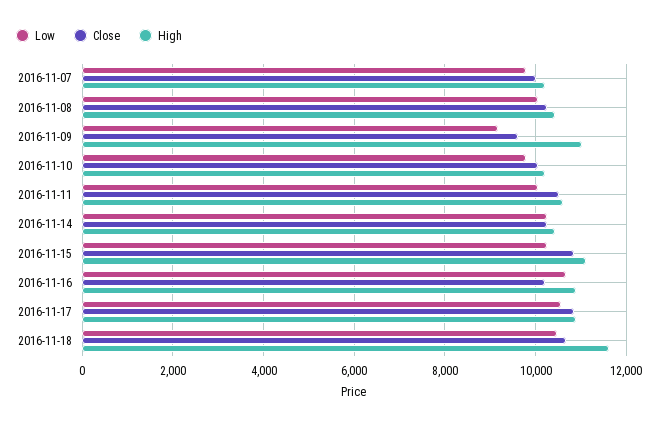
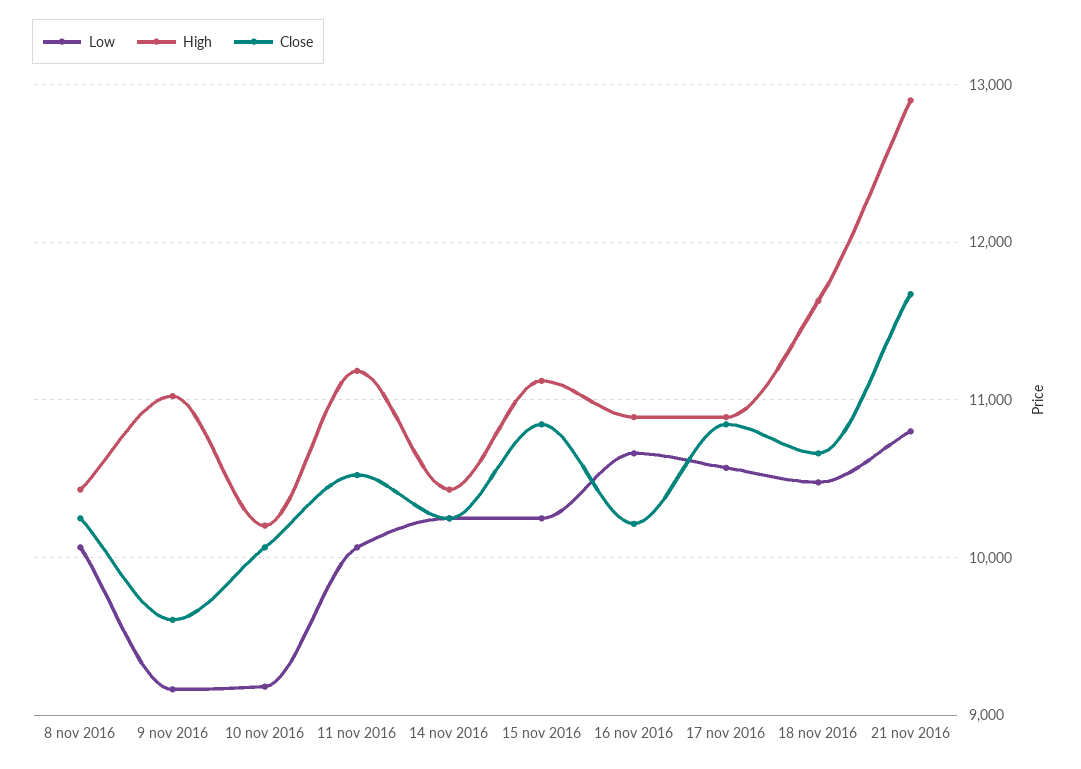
Low, 2016-11-07: 9800 -> none
Close, 2016-11-07: 10000 -> none
High, 2016-11-07: 10200 -> none
Low, 2016-11-10: 9800 -> 9200
High, 2016-11-11: 10600 -> 11200
Low, 21 nov 2016: none -> 10800
High, 21 nov 2016: none -> 12900
Close, 21 nov 2016: none -> 11700

